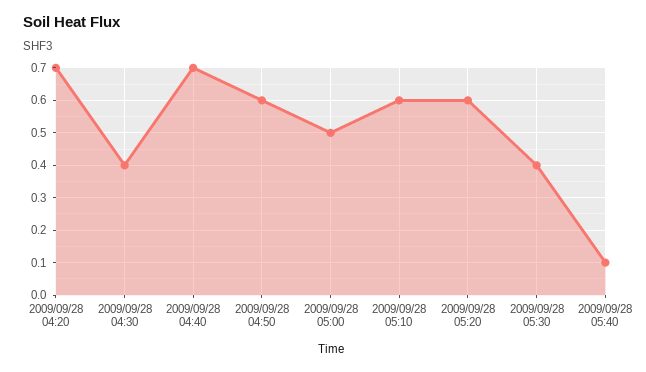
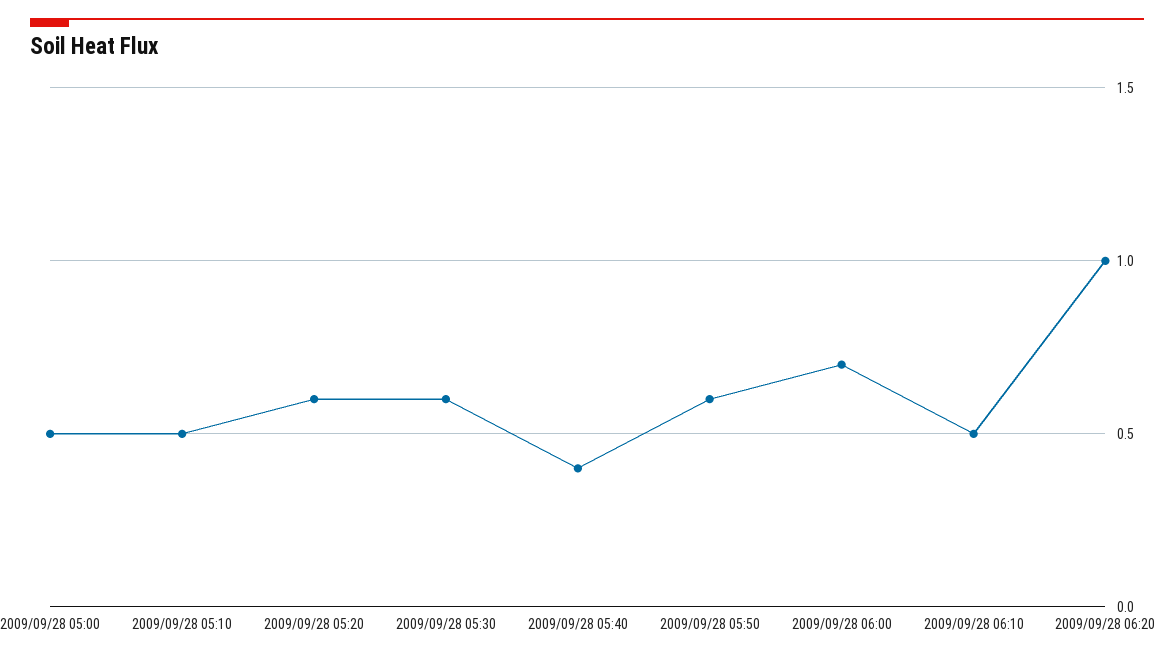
2009/09/28 04:20: 0.7 -> none
2009/09/28 04:30: 0.4 -> none
2009/09/28 04:40: 0.7 -> none
2009/09/28 04:50: 0.6 -> none
2009/09/28 05:10: 0.6 -> 0.5
2009/09/28 05:30: 0.4 -> 0.6
2009/09/28 05:40: 0.1 -> 0.4
2009/09/28 05:50: none -> 0.6
2009/09/28 06:00: none -> 0.7
2009/09/28 06:10: none -> 0.5
2009/09/28 06:20: none -> 1

